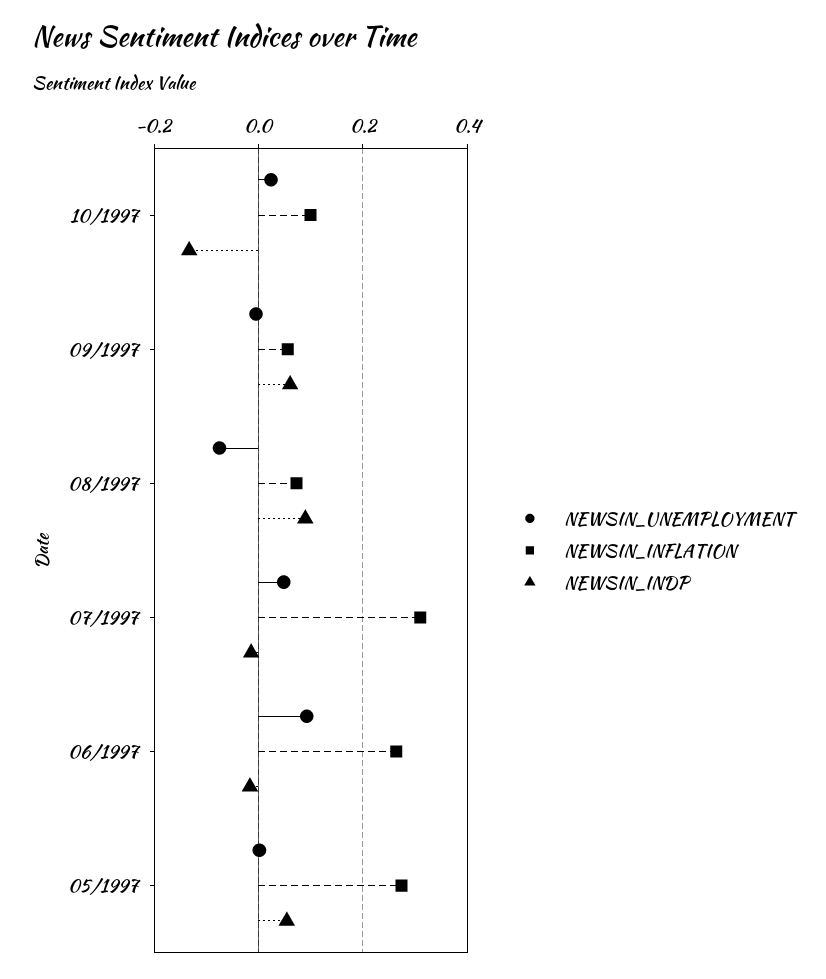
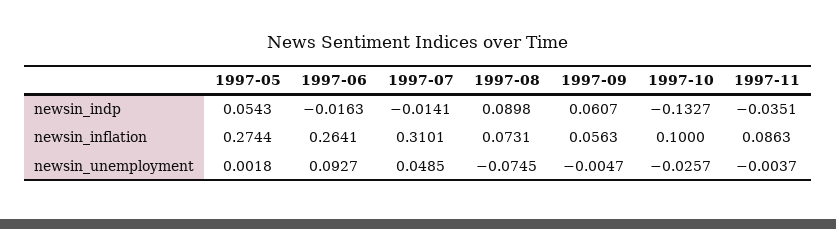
NEWSIN_UNEMPLOYMENT, 10/1997: 0.02 -> -0.0257
NEWSIN_INDP, 1997-11: none -> -0.0351
NEWSIN_INFLATION, 1997-11: none -> 0.0863
NEWSIN_UNEMPLOYMENT, 1997-11: none -> -0.0037

